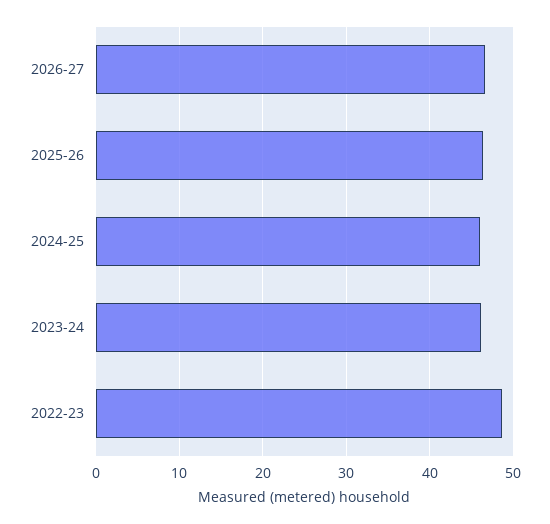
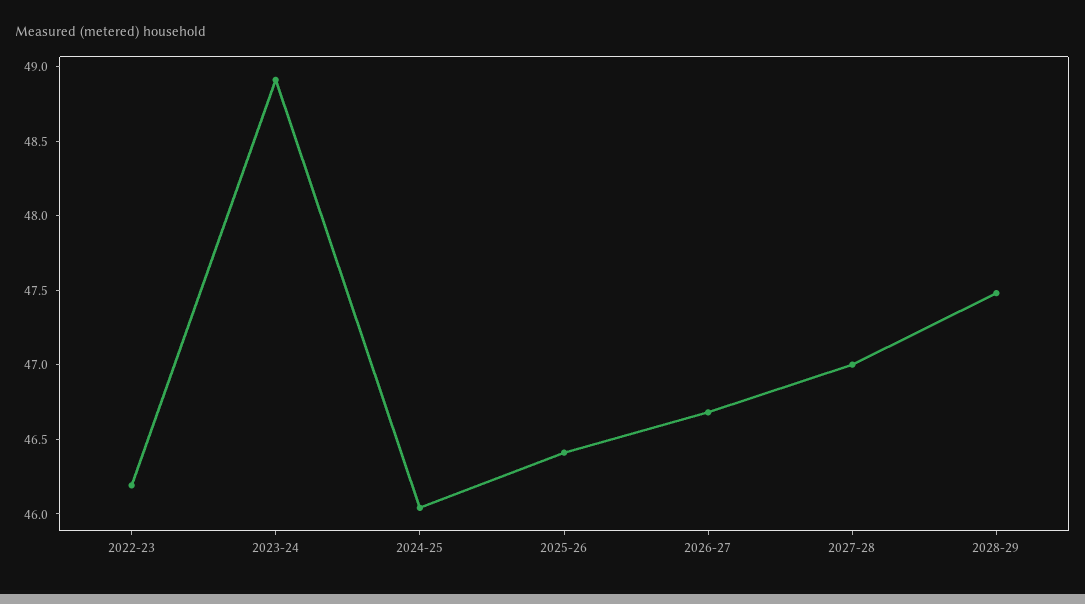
2023-24: 46 -> 48.9
2022-23: 49 -> 46.2
2027-28: none -> 47
2028-29: none -> 47.5

